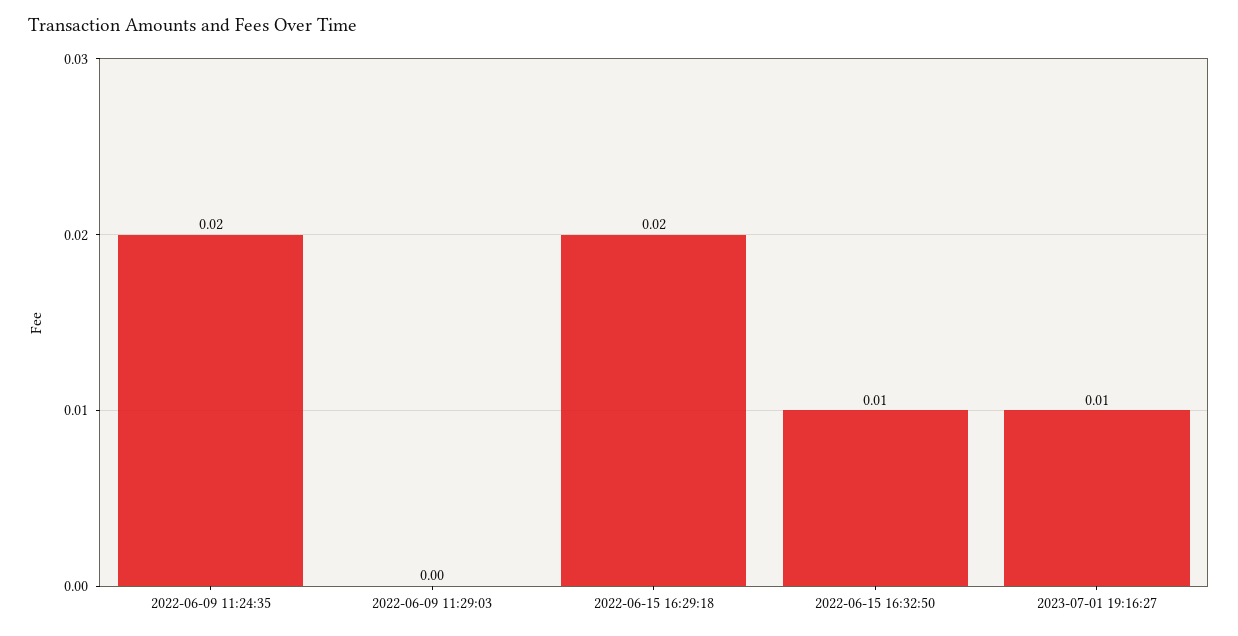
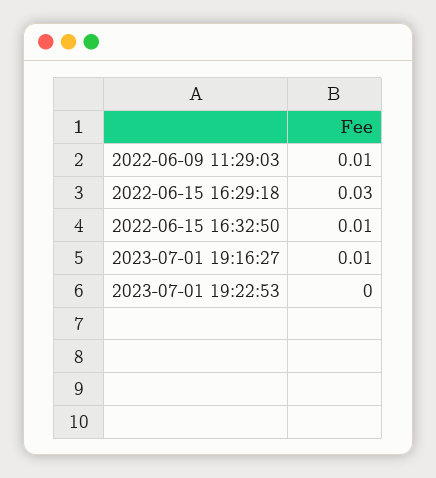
2022-06-09 11:24:35: 0.02 -> none
2022-06-09 11:29:03: 0 -> 0.01
2022-06-15 16:29:18: 0.02 -> 0.03
2023-07-01 19:22:53: none -> 0

